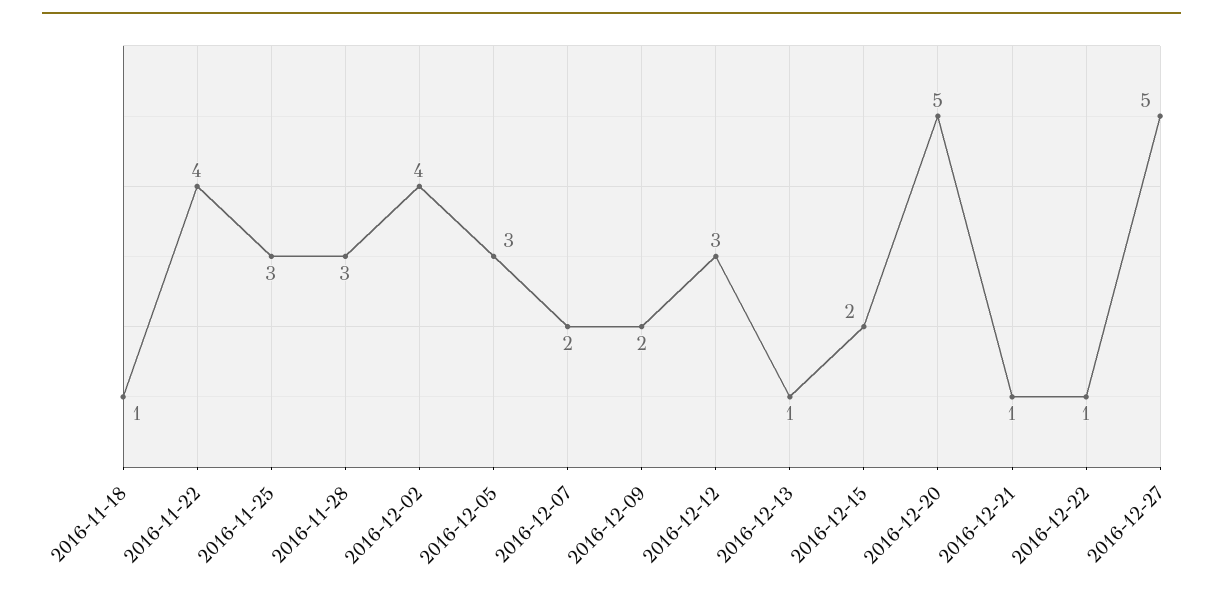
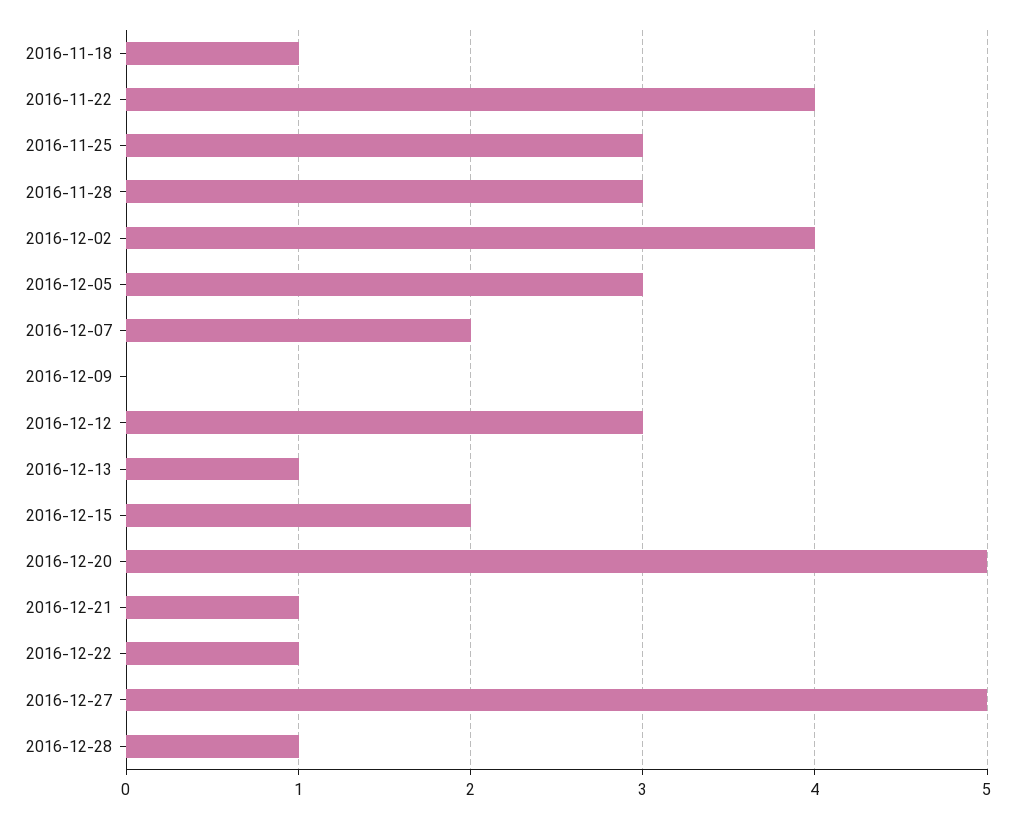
2016-12-09: 2 -> 0
2016-12-28: none -> 1

